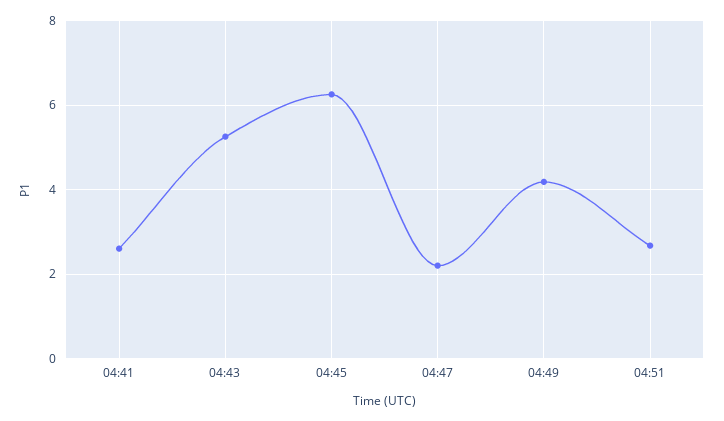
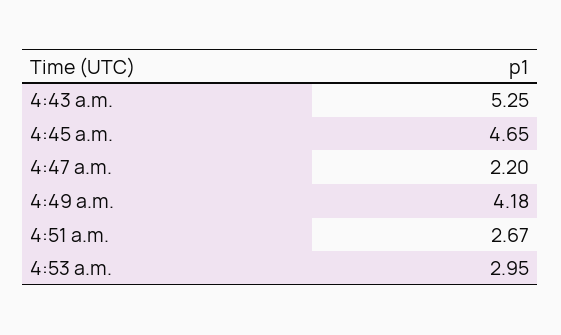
04:41: 2.6 -> none
04:45: 6.2 -> 4.65
4:53 a.m.: none -> 2.95

